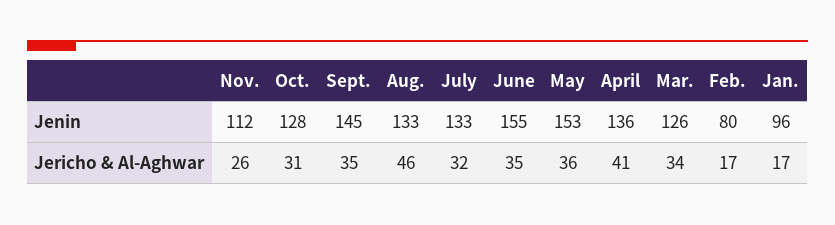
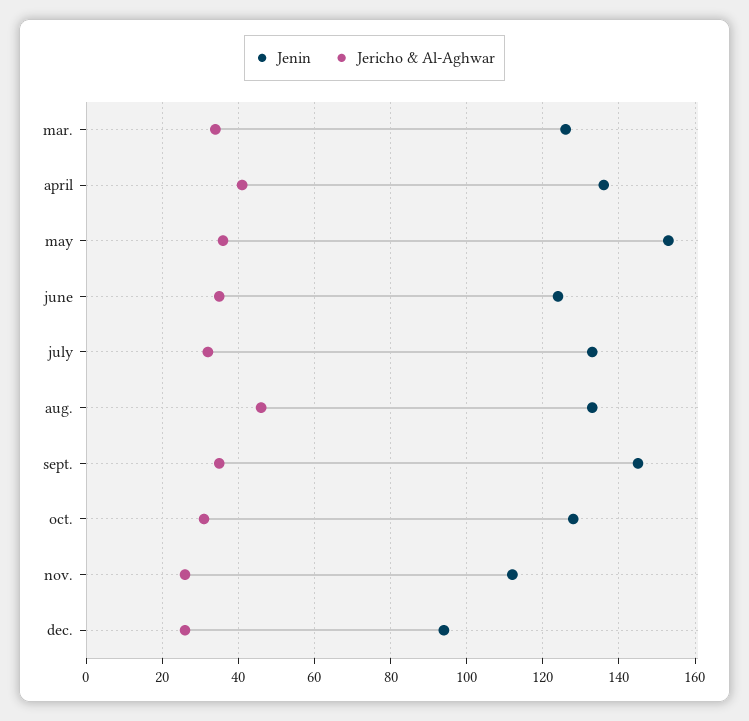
Jenin, June: 155 -> 125
Jenin, Feb.: 80 -> none
Jenin, Jan.: 96 -> none
Jericho & Al-Aghwar, Feb.: 17 -> none
Jericho & Al-Aghwar, Jan.: 17 -> none
Jenin, dec.: none -> 95
Jericho & Al-Aghwar, dec.: none -> 25

